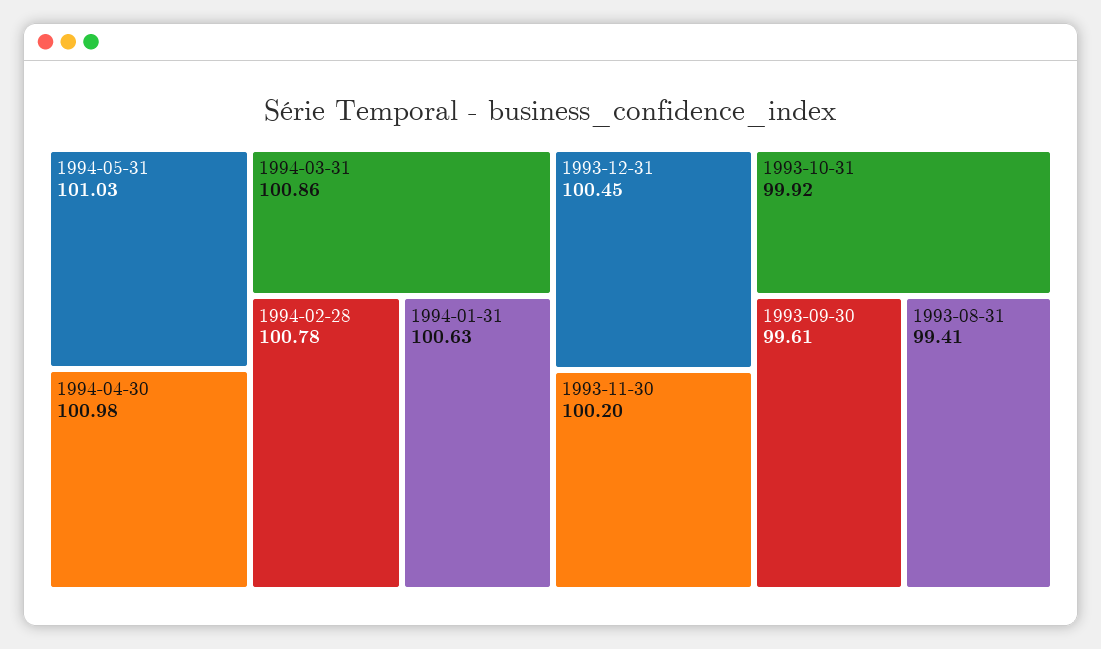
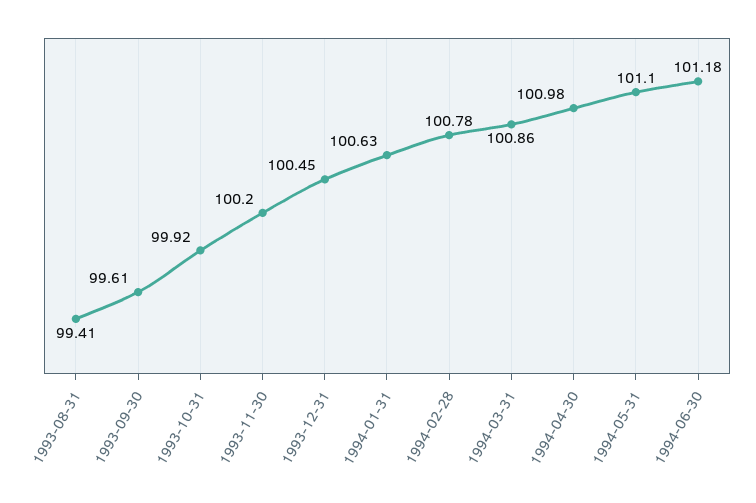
1994-05-31: 101.03 -> 101.1
1994-06-30: none -> 101.18

